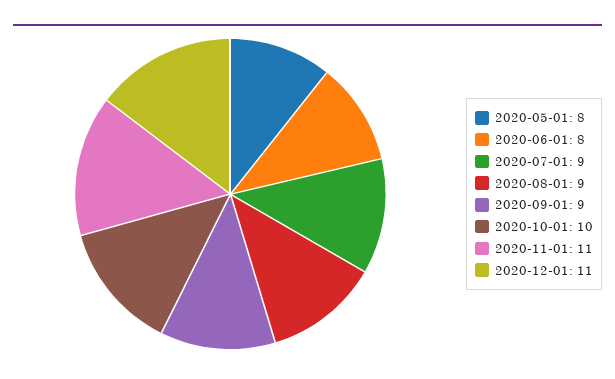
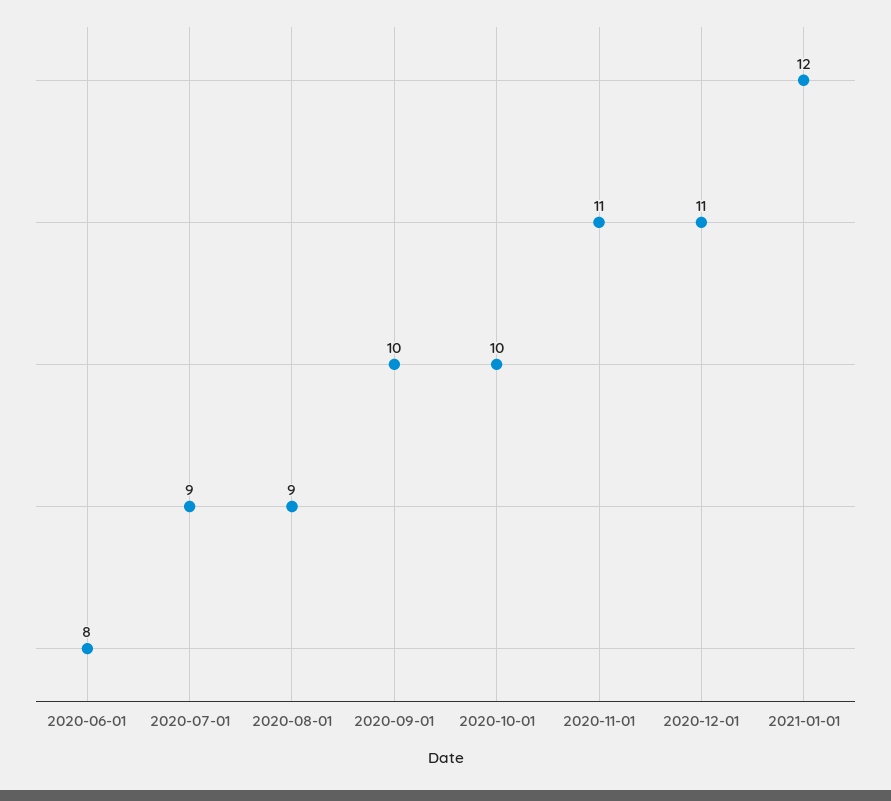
2020-05-01: 8 -> none
2020-09-01: 9 -> 10
2021-01-01: none -> 12

